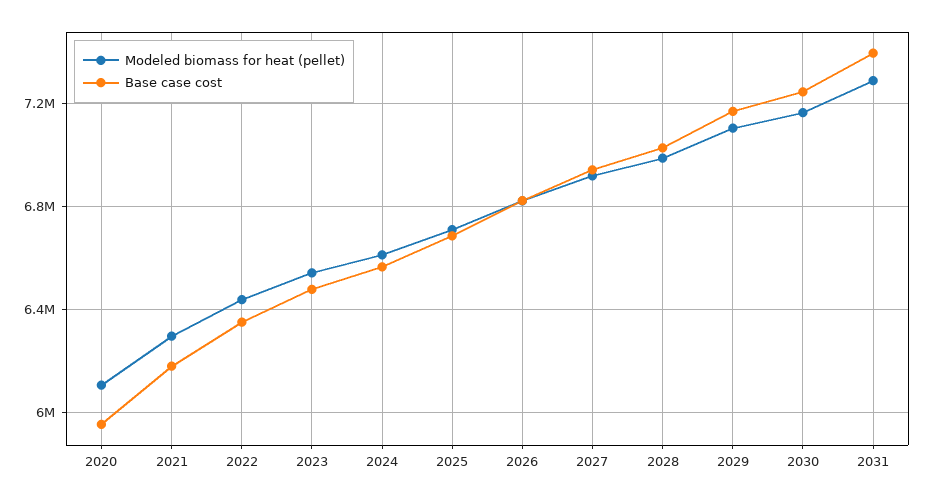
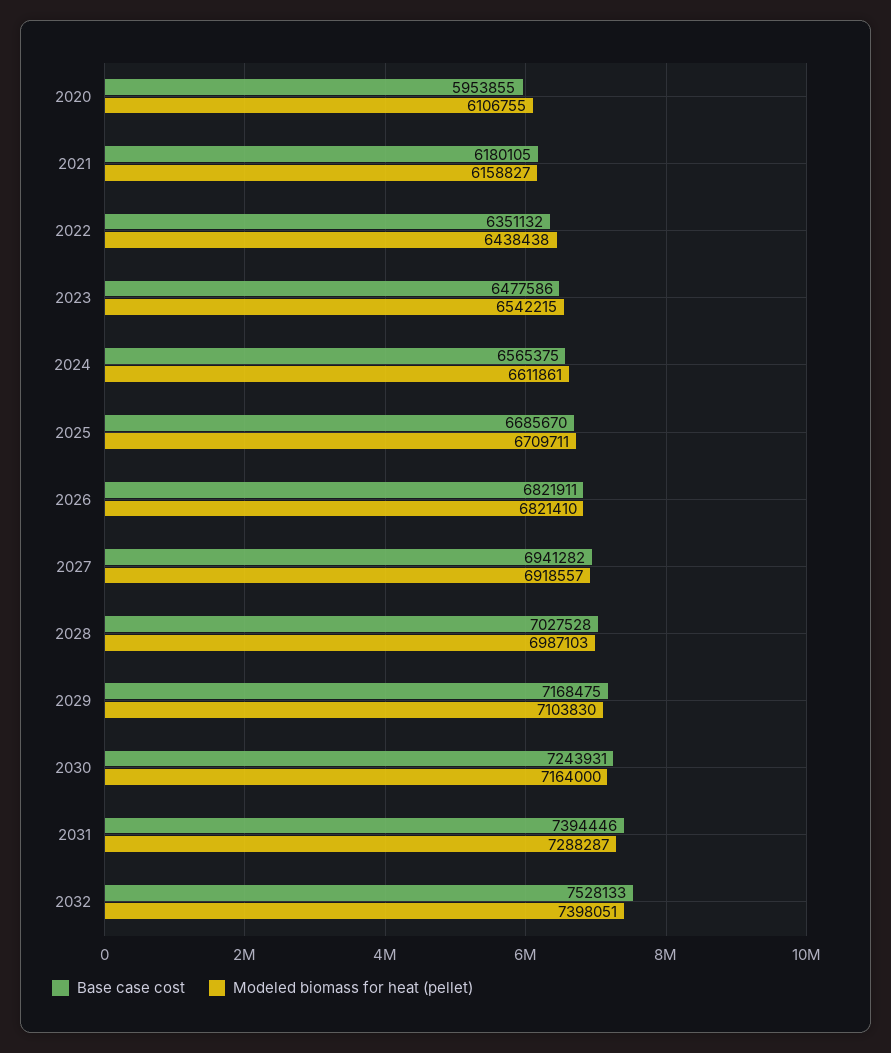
Modeled biomass for heat (pellet), 2021: 6300000 -> 6158827
Base case cost, 2032: none -> 7528133
Modeled biomass for heat (pellet), 2032: none -> 7398051

